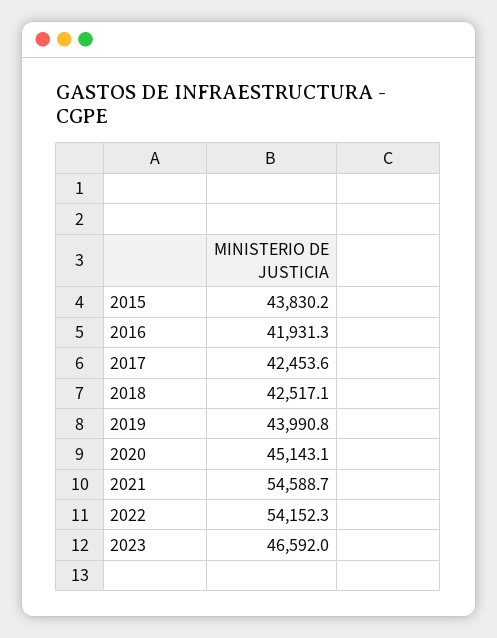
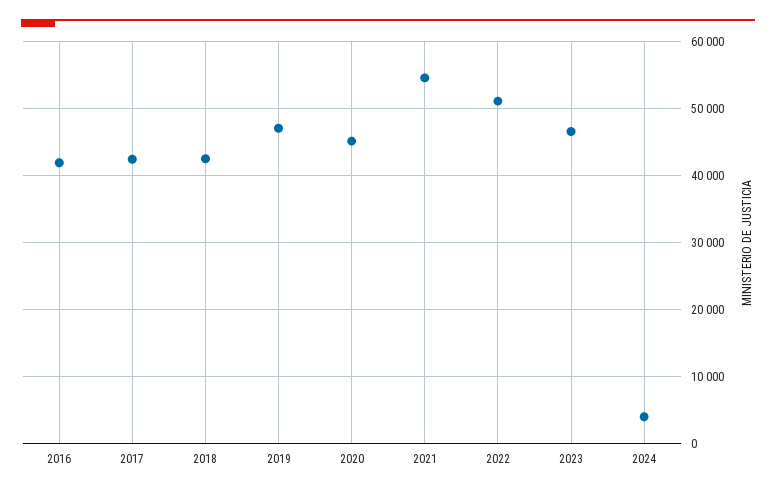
2015: 43830.2 -> none
2019: 43990.8 -> 47000
2022: 54152.3 -> 51000
2024: none -> 4000

